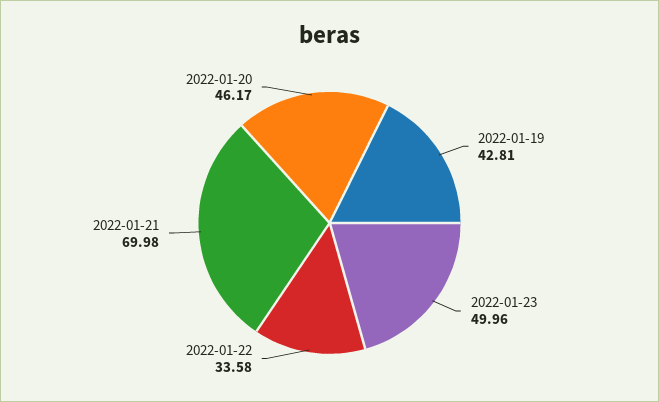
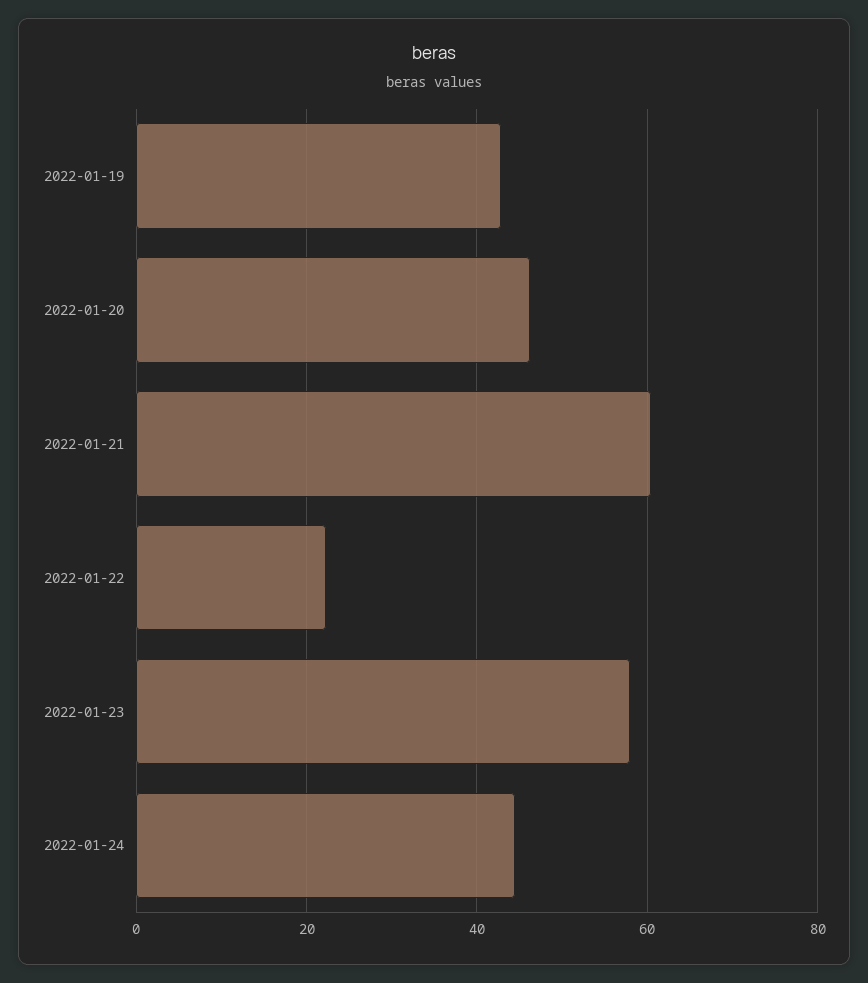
2022-01-23: 49.96 -> 58
2022-01-22: 33.58 -> 22
2022-01-21: 69.98 -> 60
2022-01-24: none -> 44

